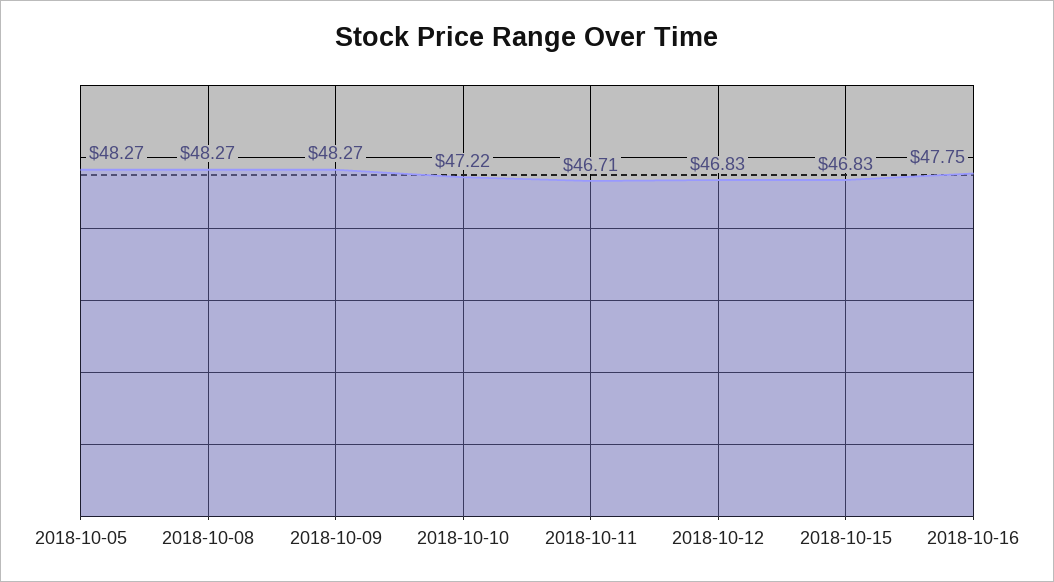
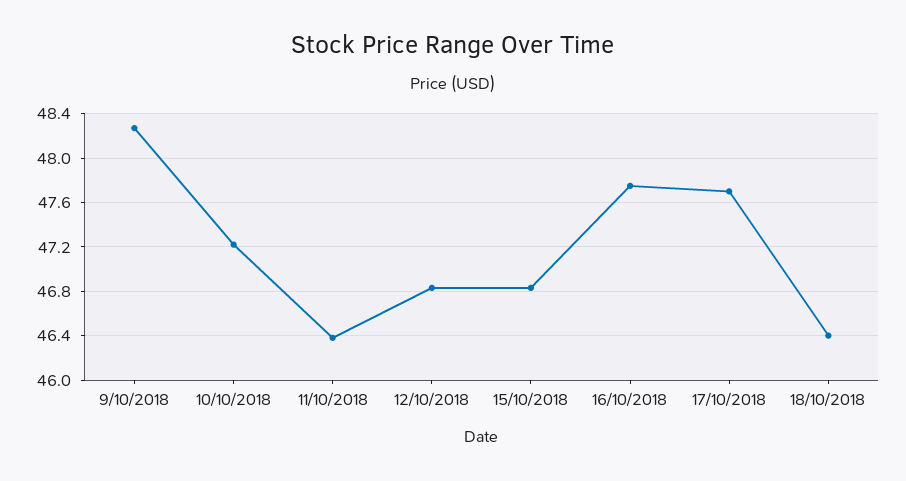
2018-10-05: 48.27 -> none
2018-10-08: 48.27 -> none
2018-10-11: 46.71 -> 46.4
17/10/2018: none -> 47.7
18/10/2018: none -> 46.4

